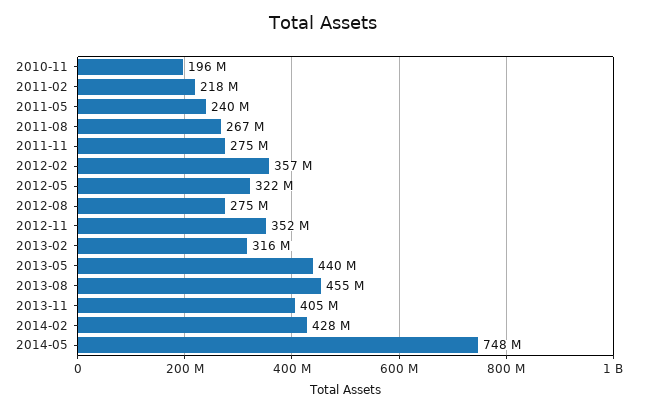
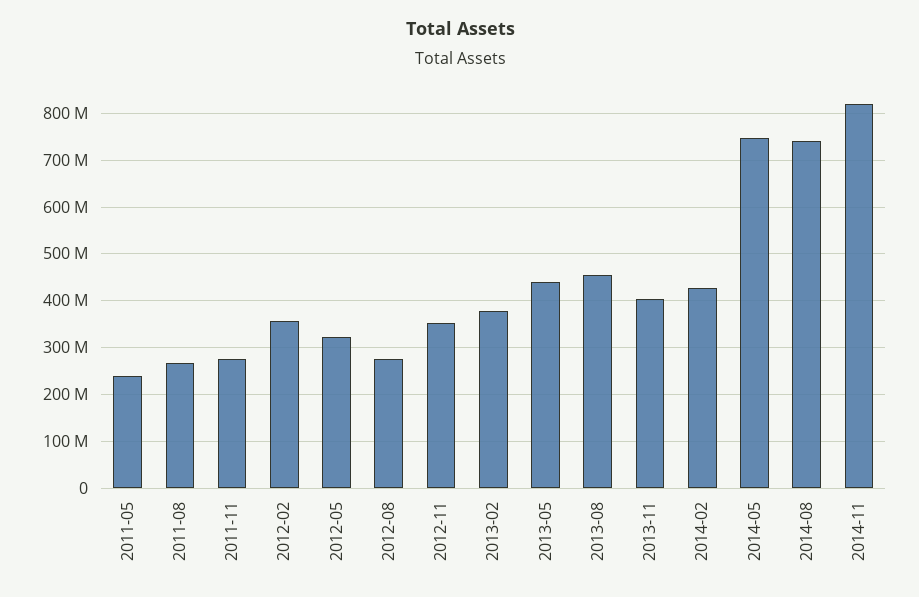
2010-11: 196000000 -> none
2011-02: 218000000 -> none
2013-02: 316000000 -> 380000000
2014-08: none -> 740000000
2014-11: none -> 820000000

